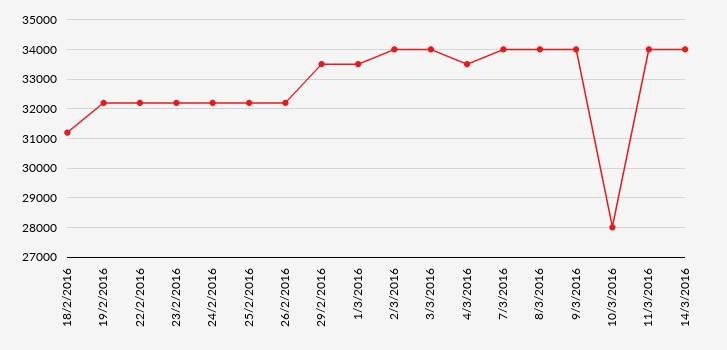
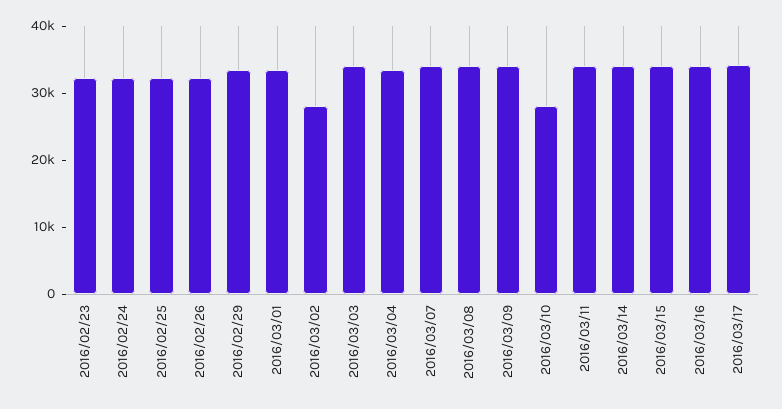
18/2/2016: 31250 -> none
19/2/2016: 32250 -> none
22/2/2016: 32250 -> none
2/3/2016: 34000 -> 28000
2016/03/15: none -> 34000
2016/03/16: none -> 34000
2016/03/17: none -> 34000

